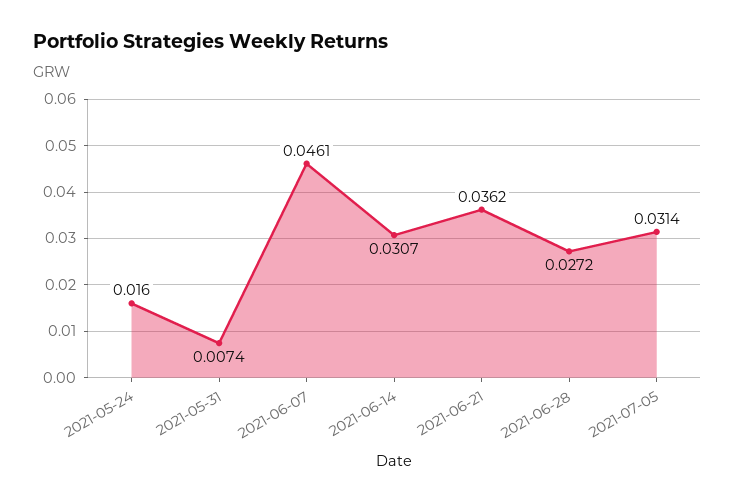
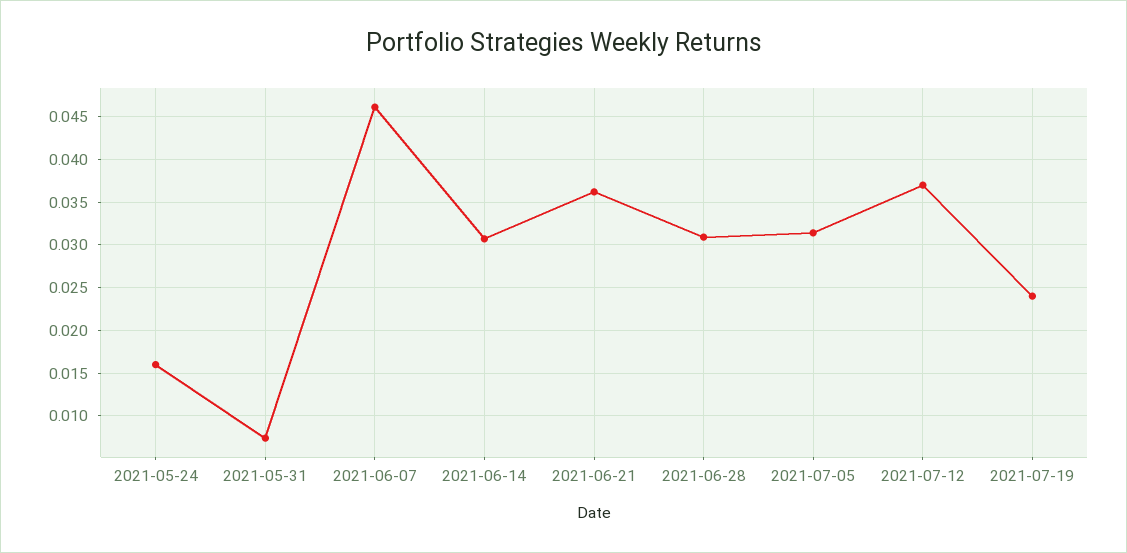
2021-06-28: 0.0272 -> 0.031
2021-07-12: none -> 0.037
2021-07-19: none -> 0.024

